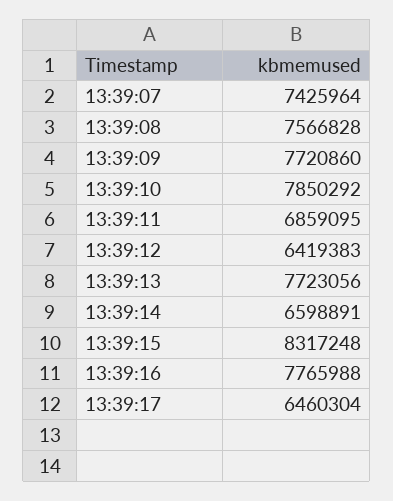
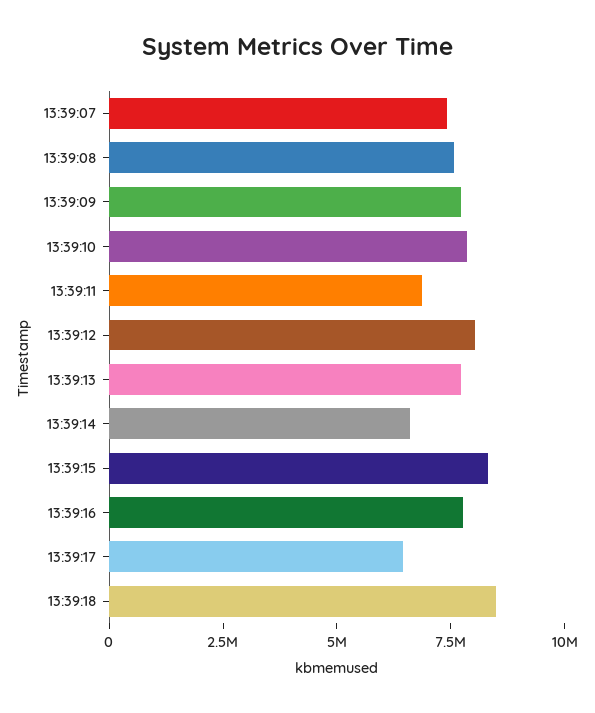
13:39:12: 6419383 -> 8000000
13:39:18: none -> 8500000

